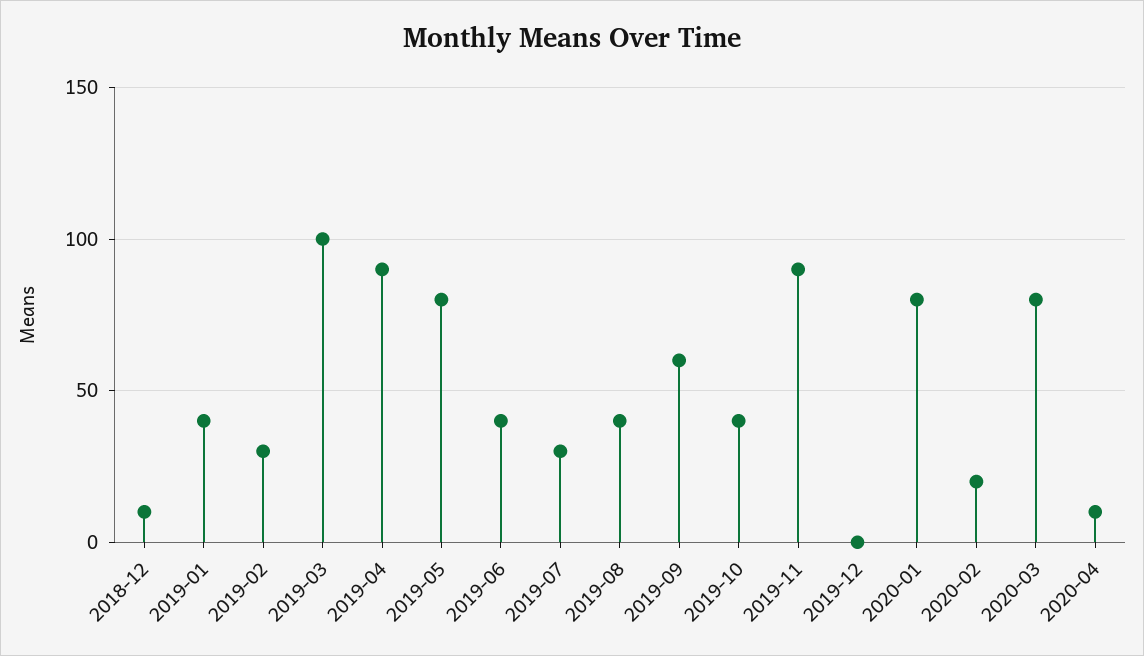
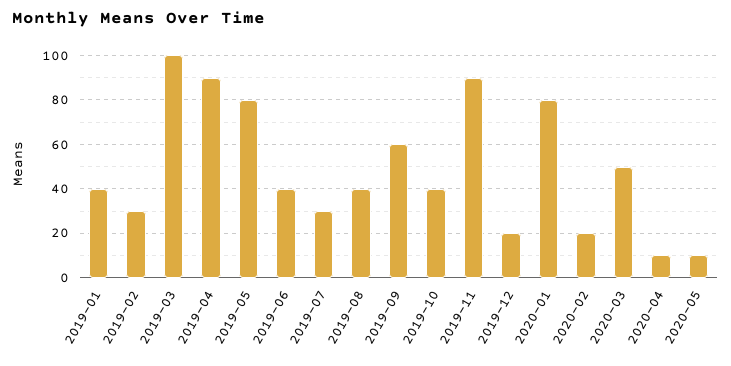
2018-12: 10 -> none
2019-12: 0 -> 20
2020-03: 80 -> 50
2020-05: none -> 10

